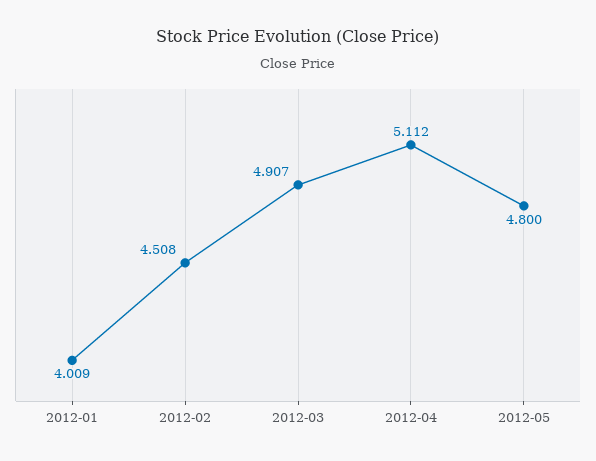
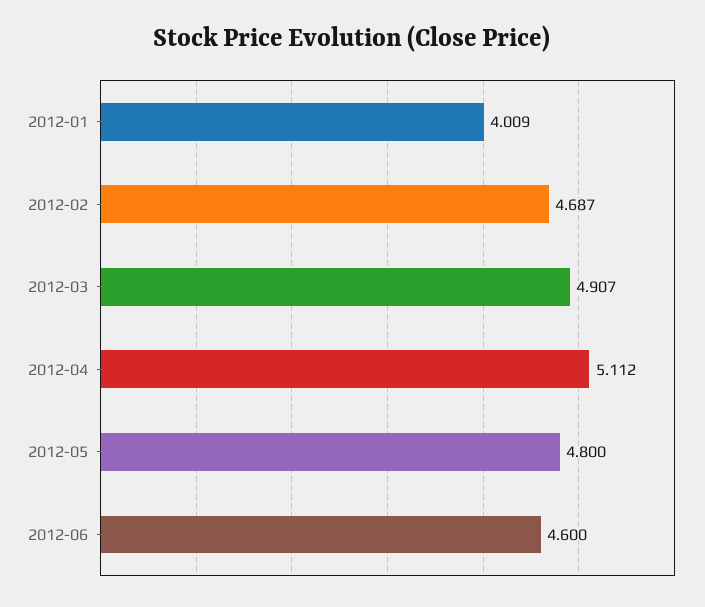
2012-02: 4.508 -> 4.687
2012-06: none -> 4.6

